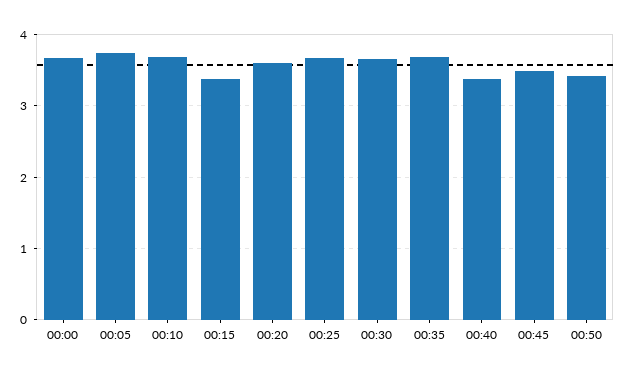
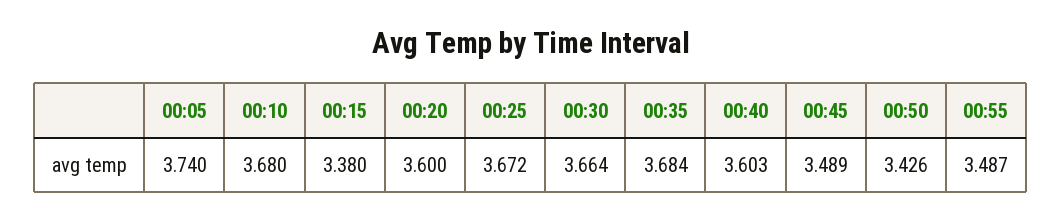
00:00: 3.7 -> none
00:40: 3.4 -> 3.603
00:55: none -> 3.487

